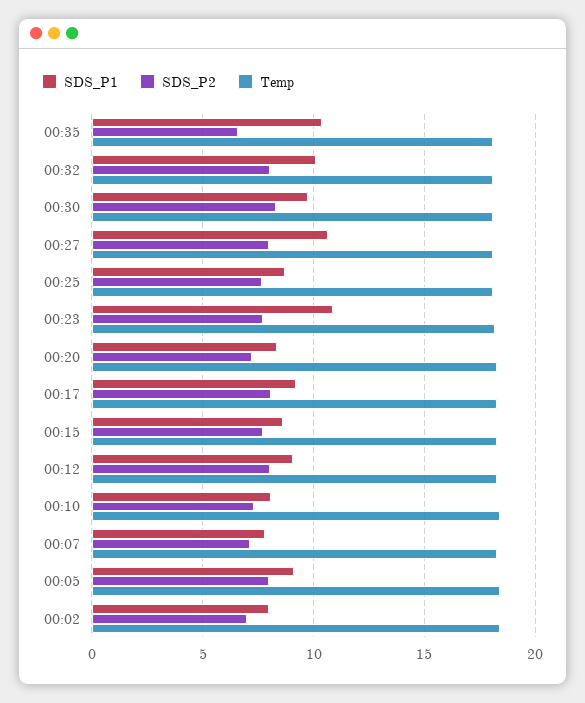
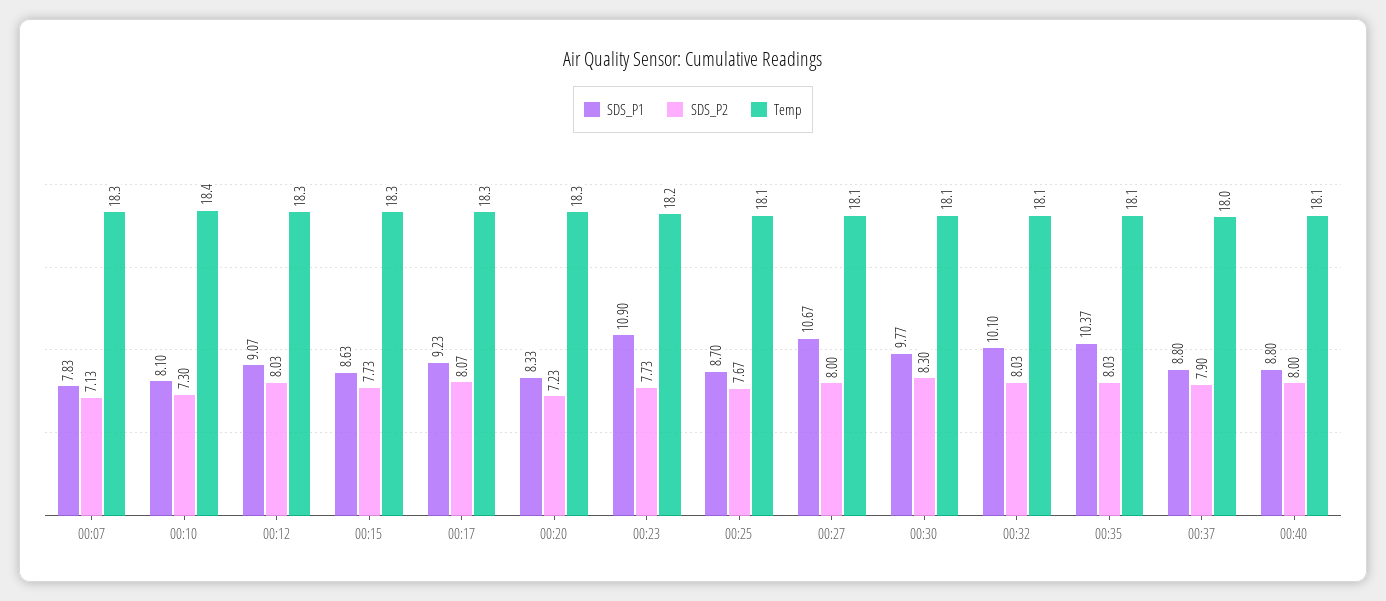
SDS_P2, 00:35: 6.5 -> 8.03
SDS_P1, 00:05: 9 -> none
SDS_P2, 00:05: 8 -> none
Temp, 00:05: 18.5 -> none
SDS_P1, 00:02: 8 -> none
SDS_P2, 00:02: 7 -> none
Temp, 00:02: 18.5 -> none
SDS_P1, 00:37: none -> 8.8
SDS_P2, 00:37: none -> 7.9
Temp, 00:37: none -> 18
SDS_P1, 00:40: none -> 8.8
SDS_P2, 00:40: none -> 8
Temp, 00:40: none -> 18.1

